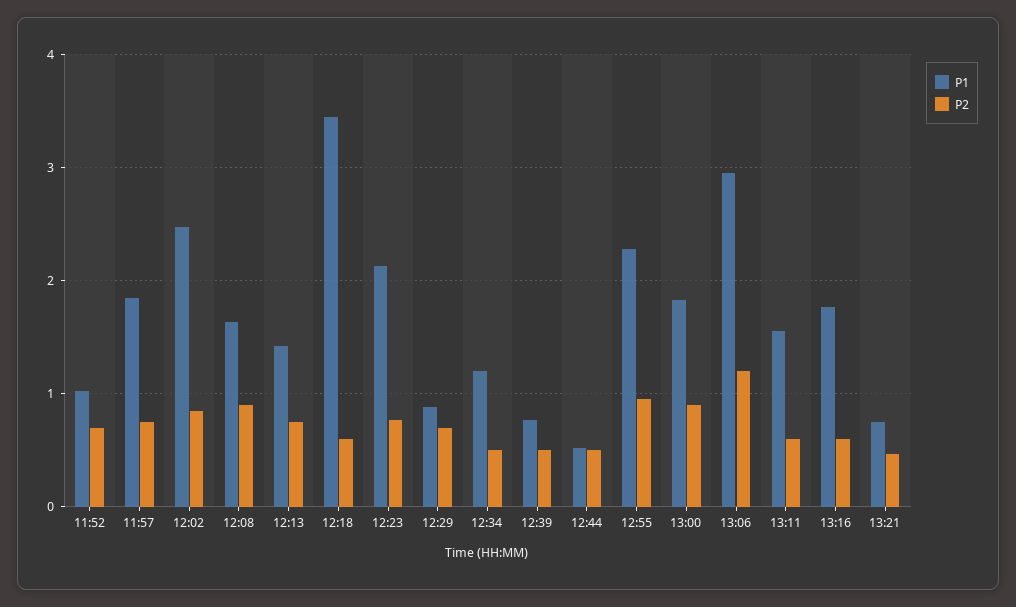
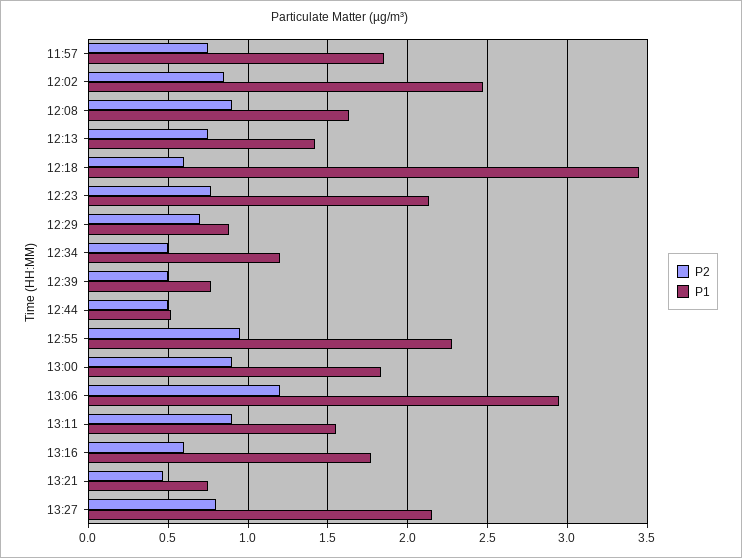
P1, 11:52: 1 -> none
P2, 11:52: 0.7 -> none
P2, 13:11: 0.6 -> 0.9
P2, 13:27: none -> 0.8
P1, 13:27: none -> 2.15

